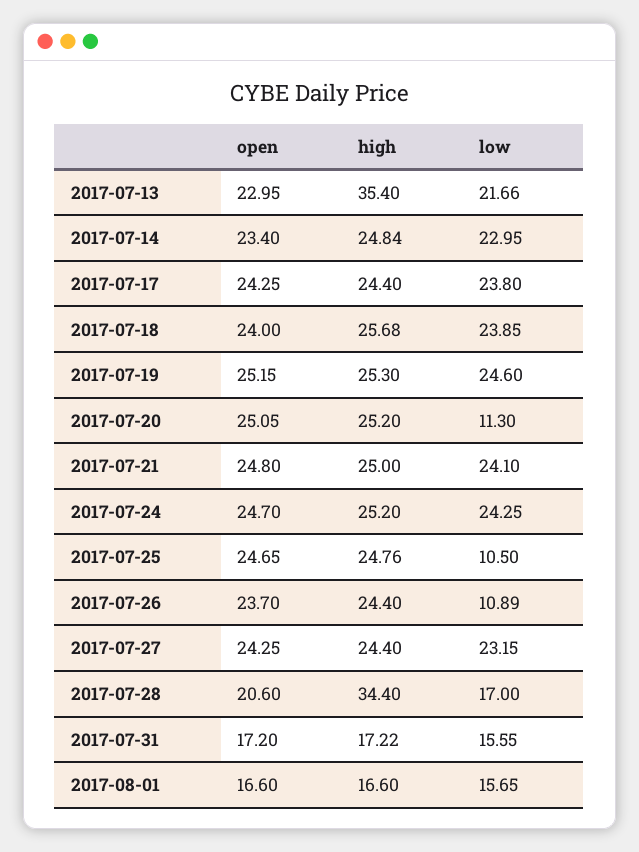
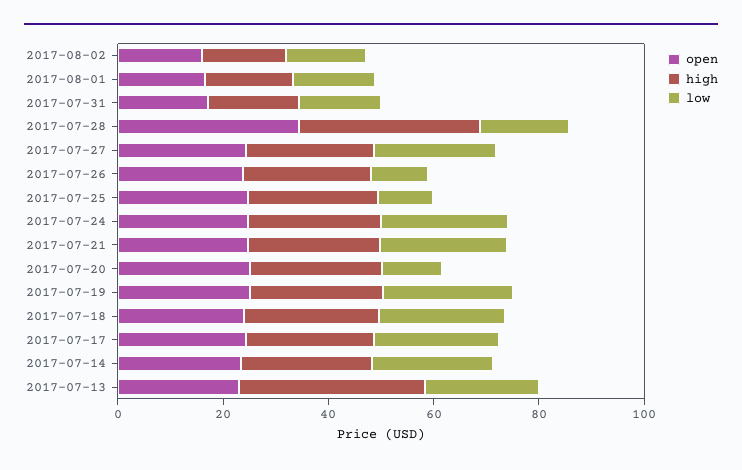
open, 2017-07-28: 20.6 -> 35
open, 2017-08-02: none -> 15
high, 2017-08-02: none -> 15
low, 2017-08-02: none -> 15

